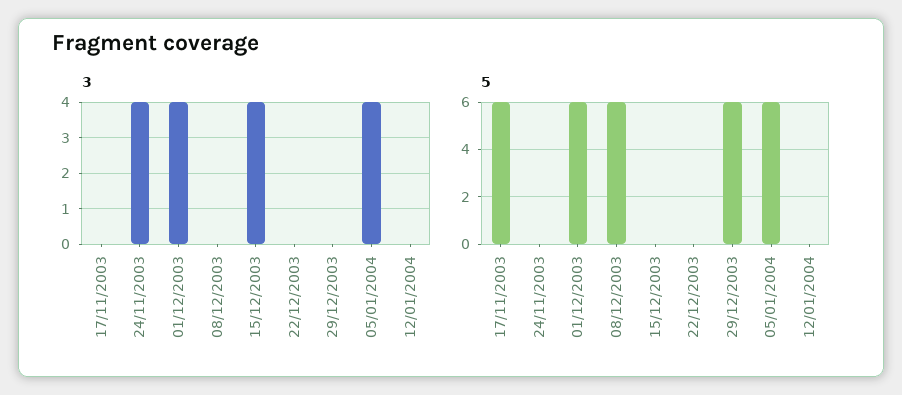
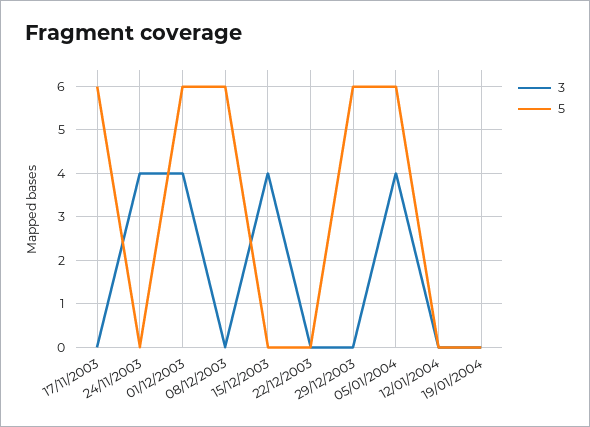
3, 19/01/2004: none -> 0
5, 19/01/2004: none -> 0

